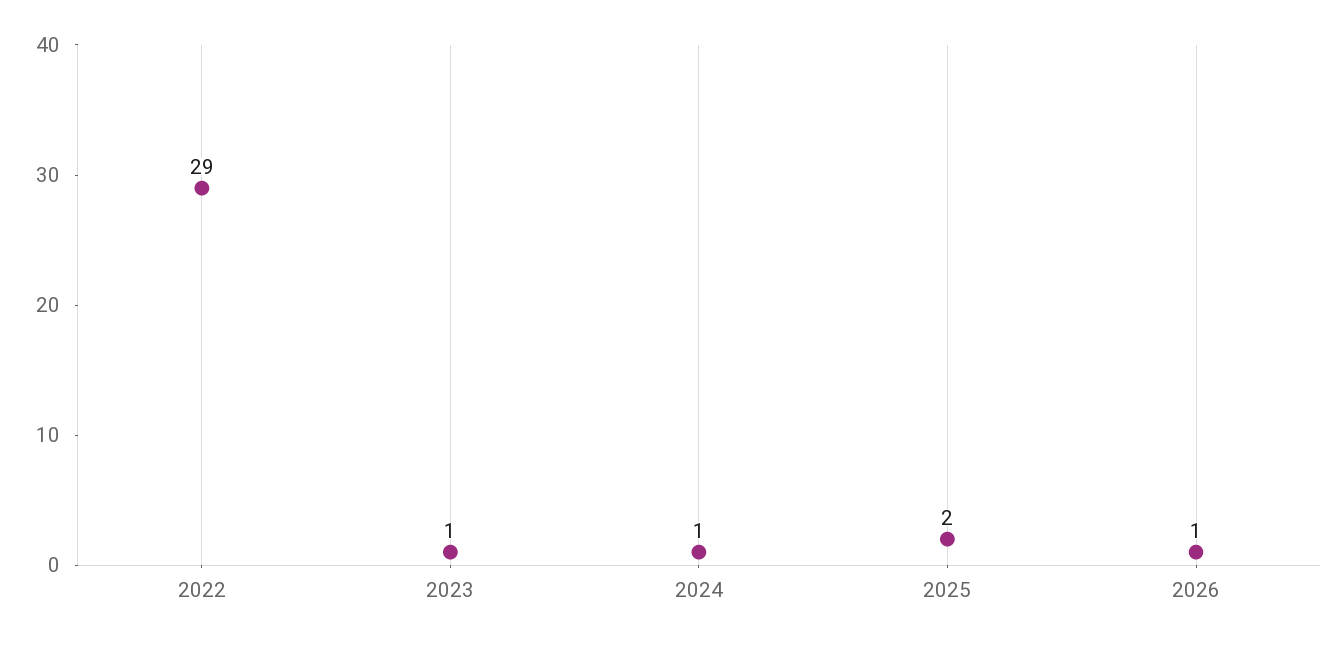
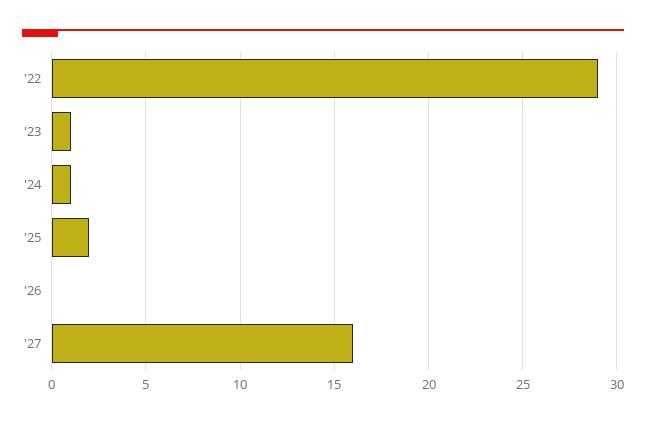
2026: 1 -> 0
'27: none -> 16

